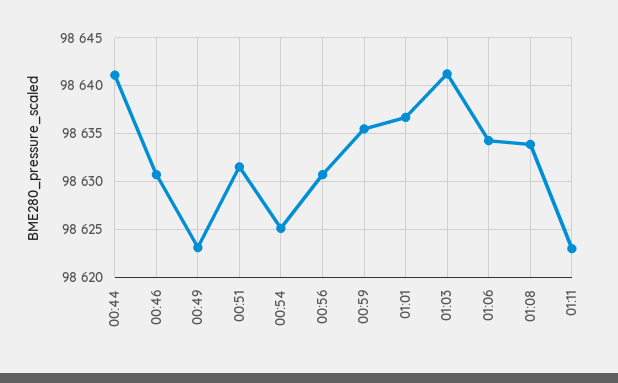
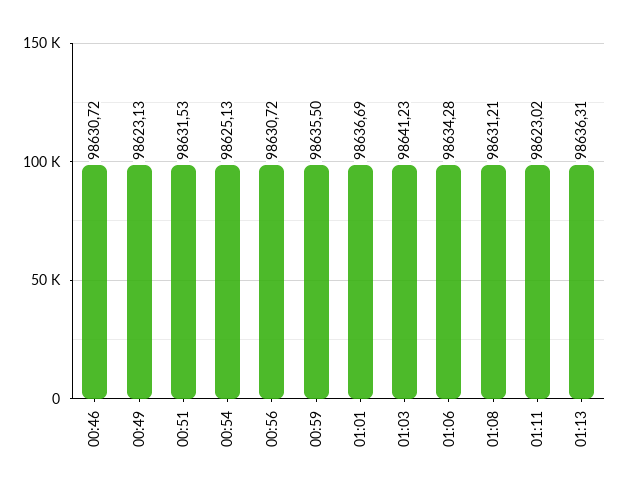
00:44: 98641 -> none
01:08: 98634 -> 98631.21
01:13: none -> 98636.31

